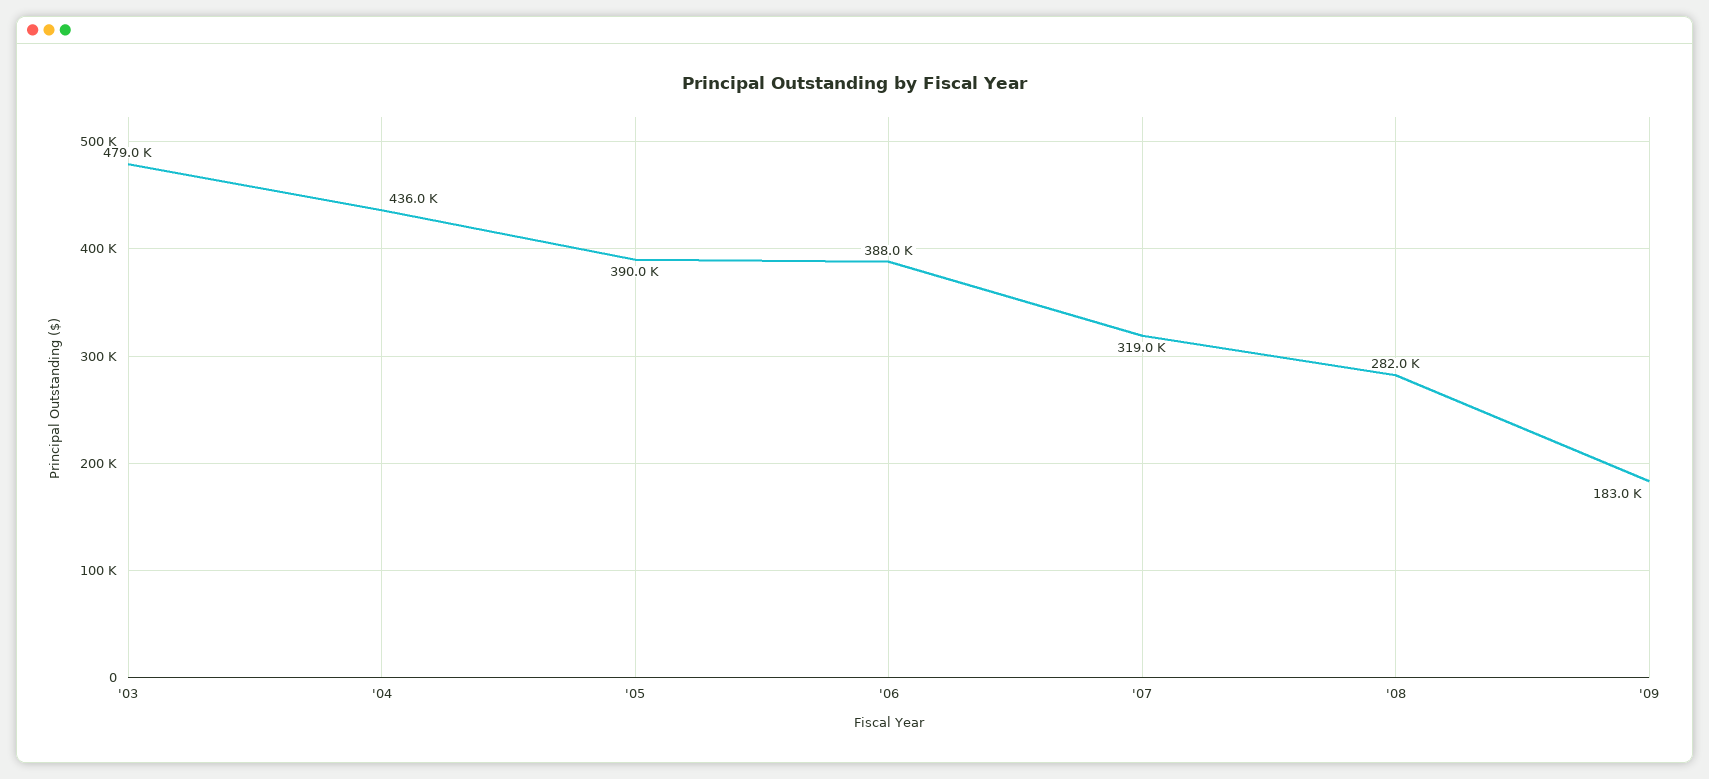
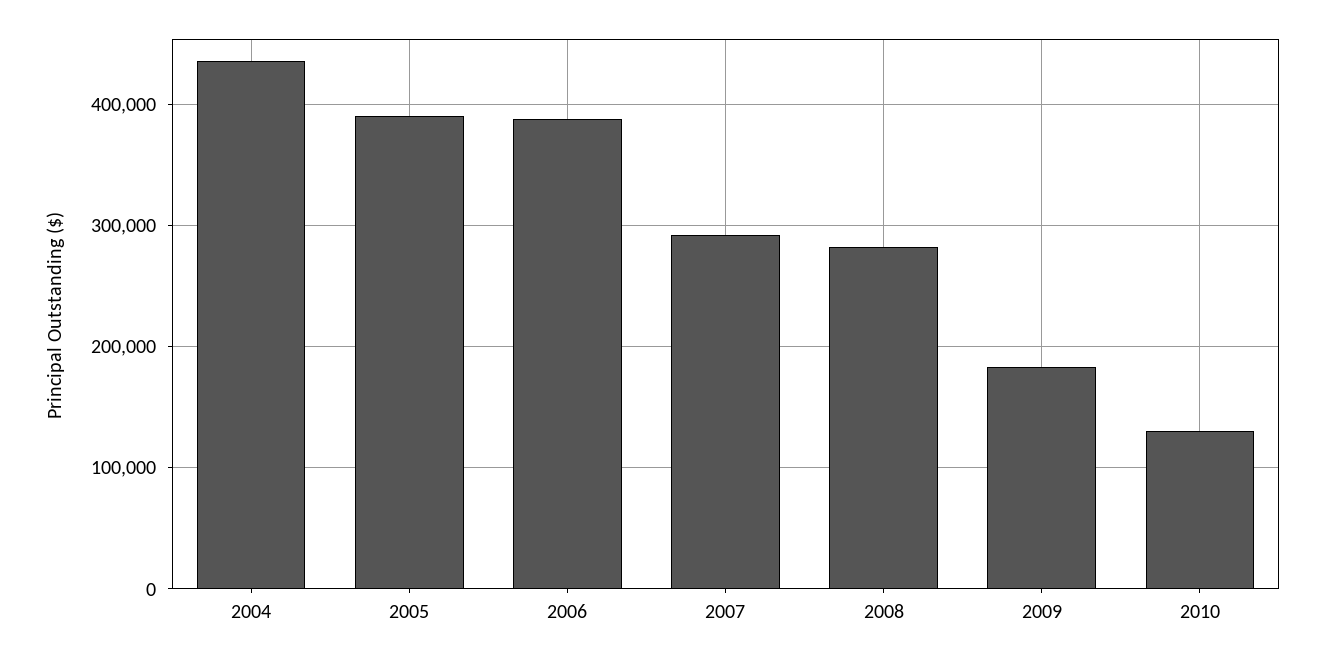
'03: 479000 -> none
'07: 319000 -> 290000
2010: none -> 130000

